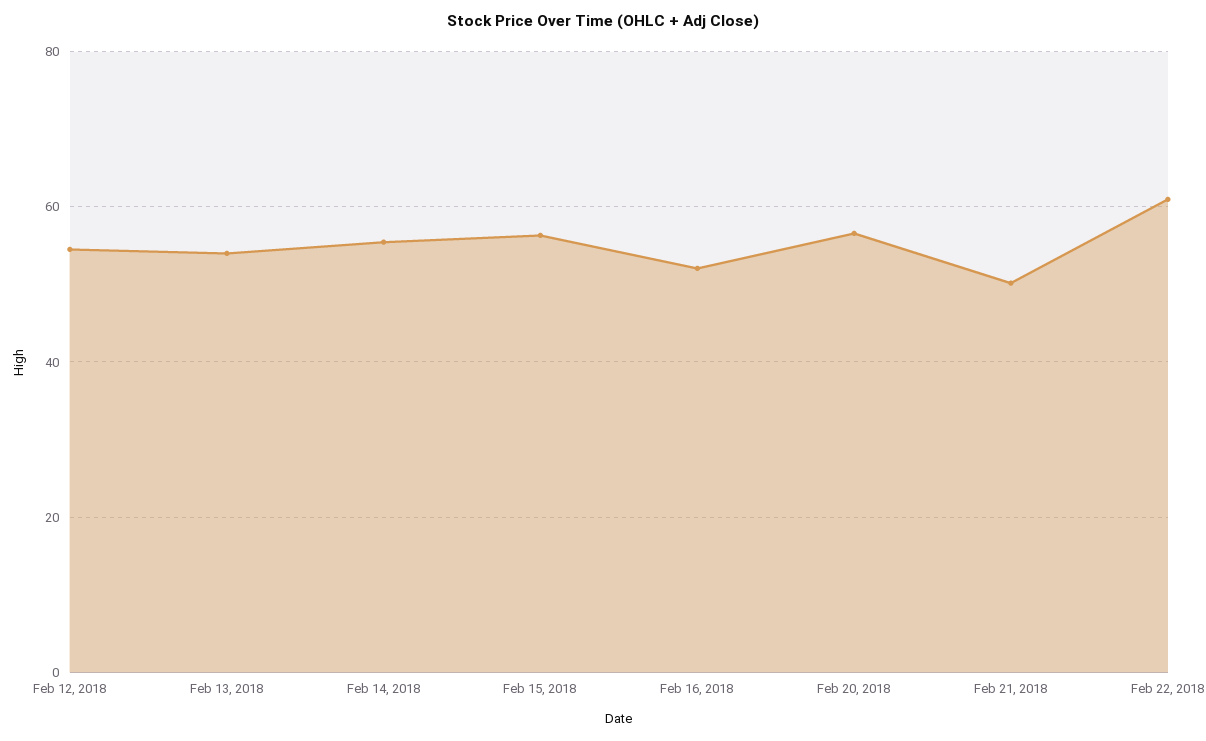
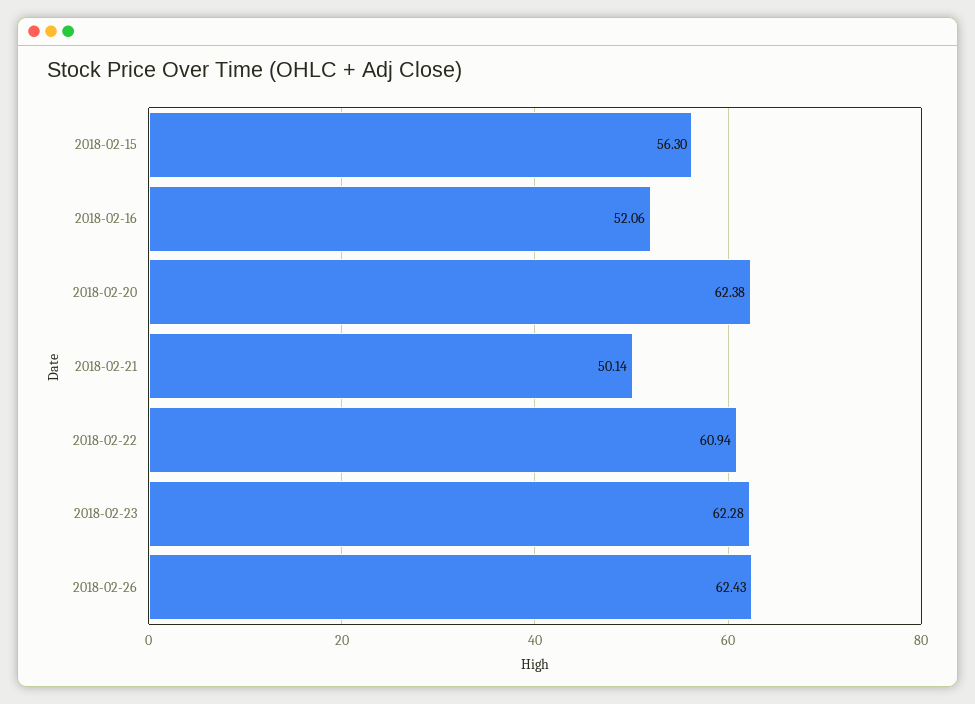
Feb 12, 2018: 54 -> none
Feb 13, 2018: 54 -> none
Feb 14, 2018: 56 -> none
Feb 20, 2018: 56 -> 62.38
2018-02-23: none -> 62.28
2018-02-26: none -> 62.43

